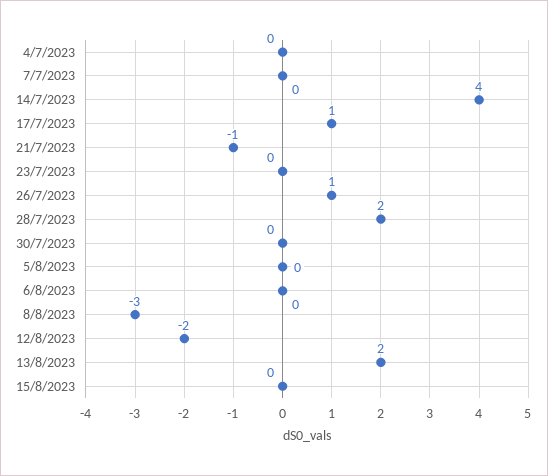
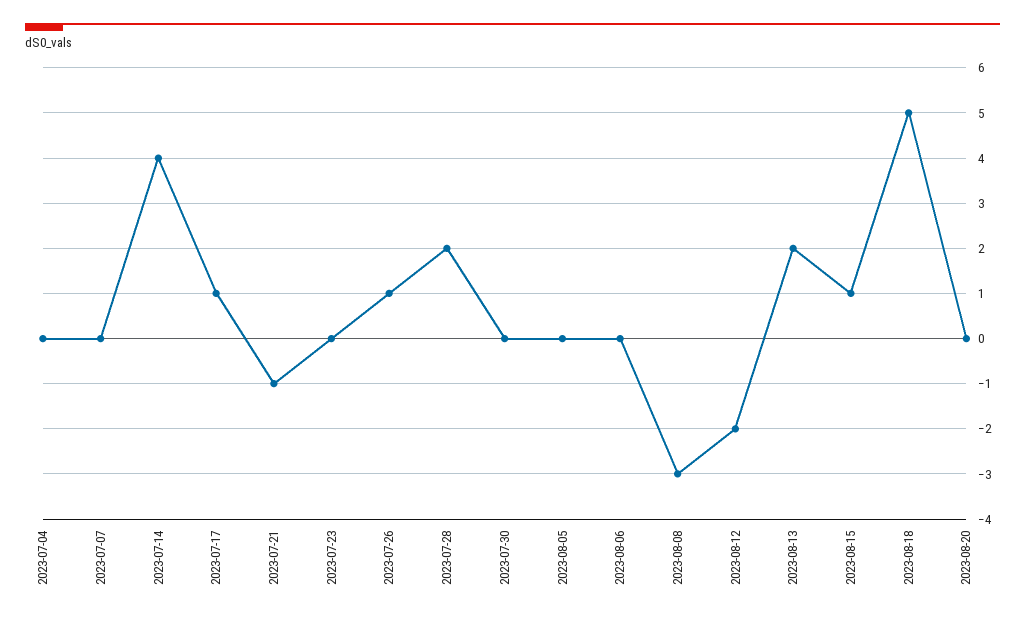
15/8/2023: 0 -> 1
2023-08-18: none -> 5
2023-08-20: none -> 0

